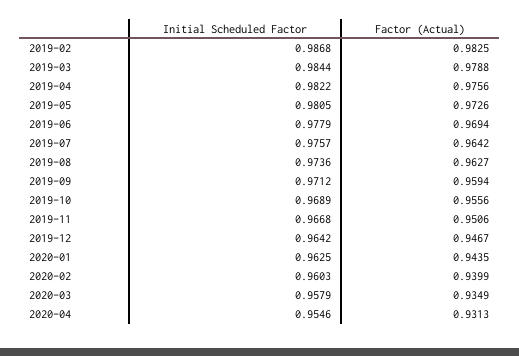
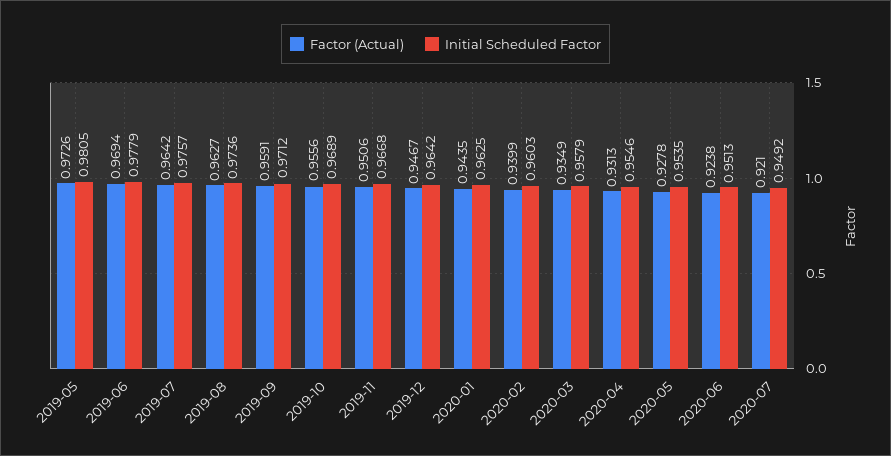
Initial Scheduled Factor, 2019-02: 0.9868 -> none
Factor (Actual), 2019-02: 0.9825 -> none
Initial Scheduled Factor, 2019-03: 0.9844 -> none
Factor (Actual), 2019-03: 0.9788 -> none
Initial Scheduled Factor, 2019-04: 0.9822 -> none
Factor (Actual), 2019-04: 0.9756 -> none
Factor (Actual), 2019-09: 0.9594 -> 0.9591
Factor (Actual), 2020-05: none -> 0.9278
Initial Scheduled Factor, 2020-05: none -> 0.9535
Factor (Actual), 2020-06: none -> 0.9238
Initial Scheduled Factor, 2020-06: none -> 0.9513
Factor (Actual), 2020-07: none -> 0.921
Initial Scheduled Factor, 2020-07: none -> 0.9492

